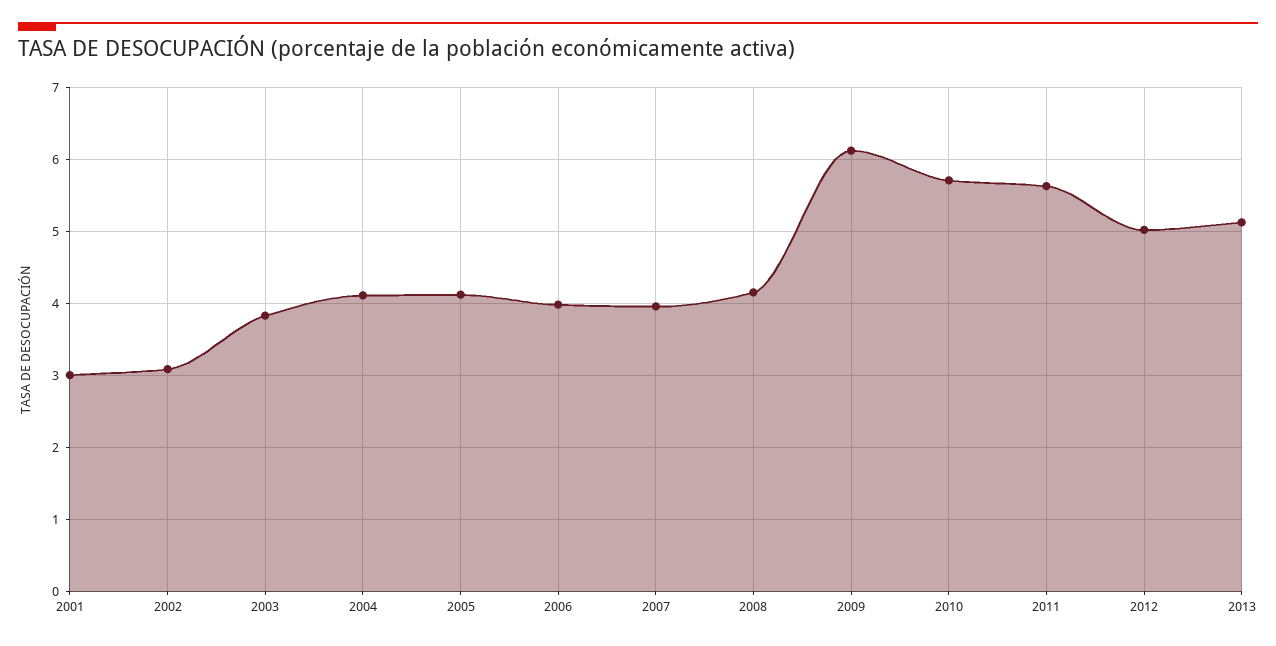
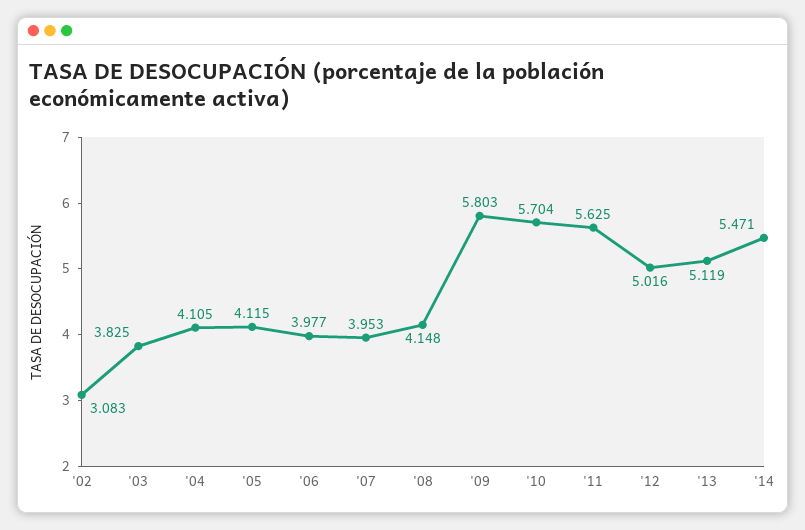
2001: 3 -> none
2009: 6.1 -> 5.803
'14: none -> 5.471

